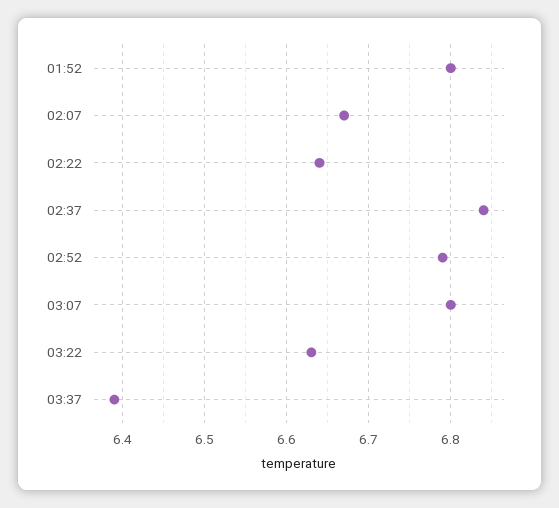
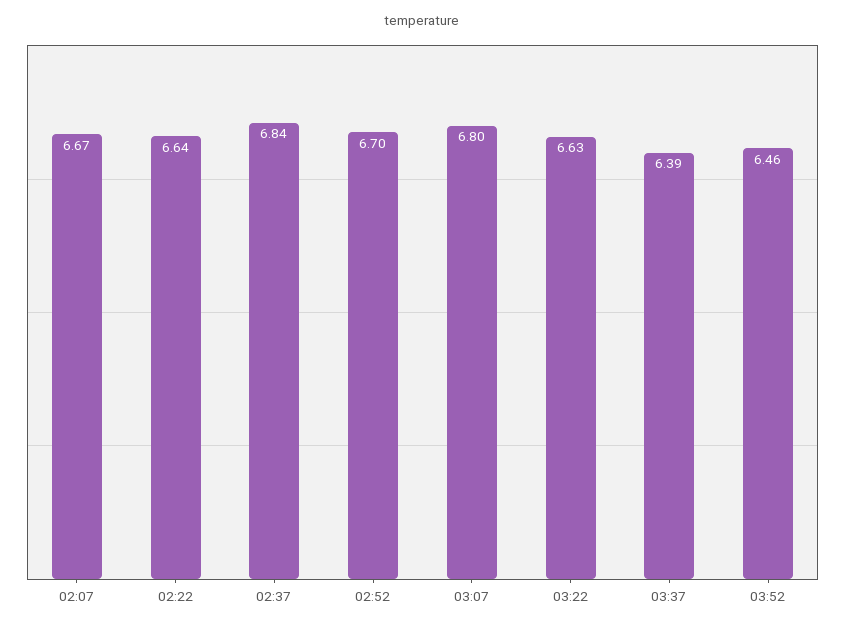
01:52: 6.8 -> none
02:52: 6.79 -> 6.7
03:52: none -> 6.46

